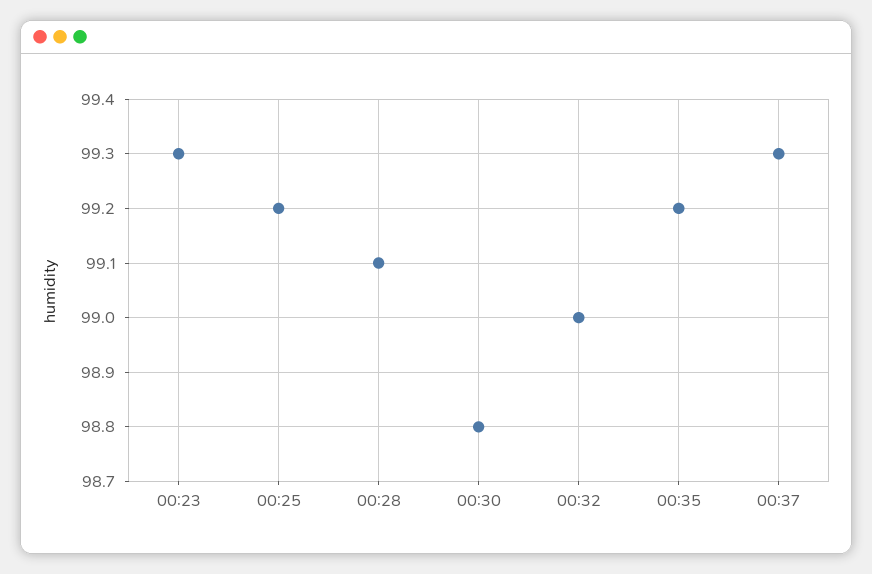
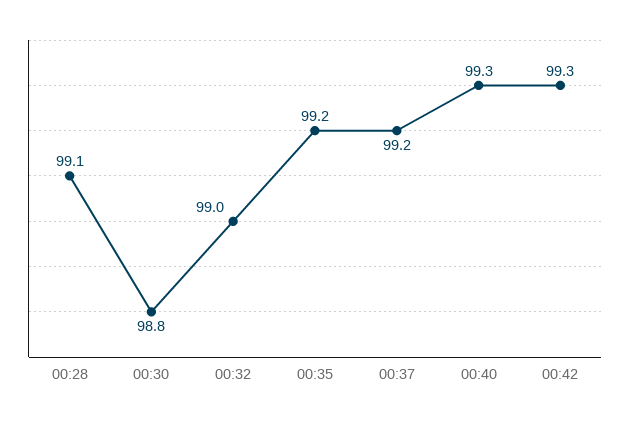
00:23: 99.3 -> none
00:25: 99.2 -> none
00:37: 99.3 -> 99.2
00:40: none -> 99.3
00:42: none -> 99.3

